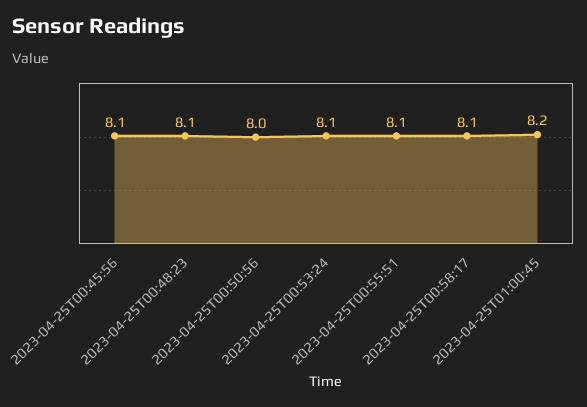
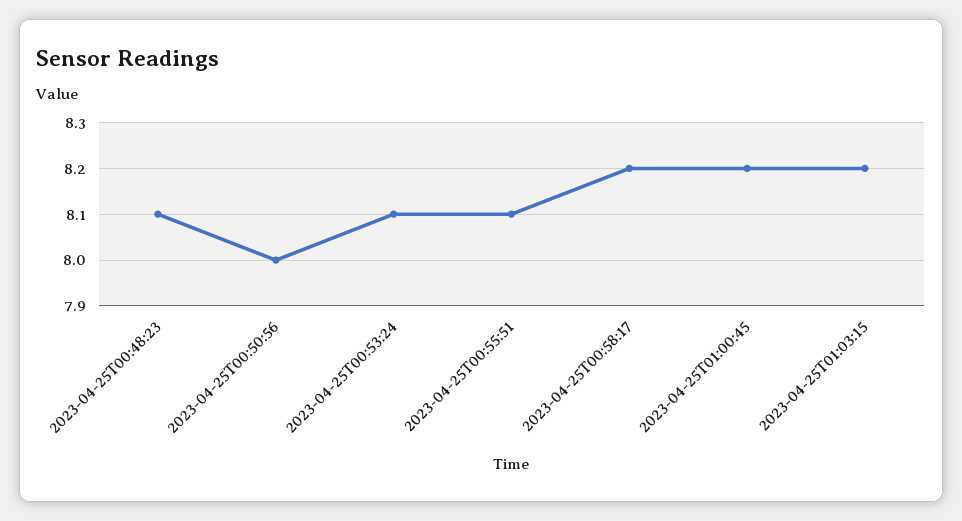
2023-04-25T00:45:56: 8.1 -> none
2023-04-25T00:58:17: 8.1 -> 8.2
2023-04-25T01:03:15: none -> 8.2

